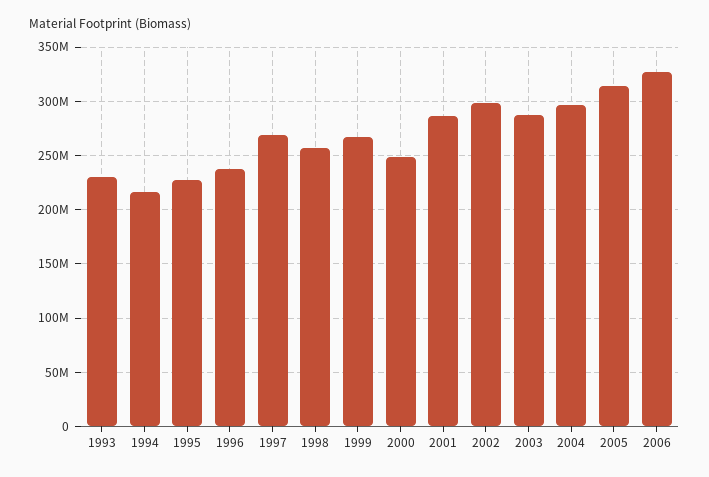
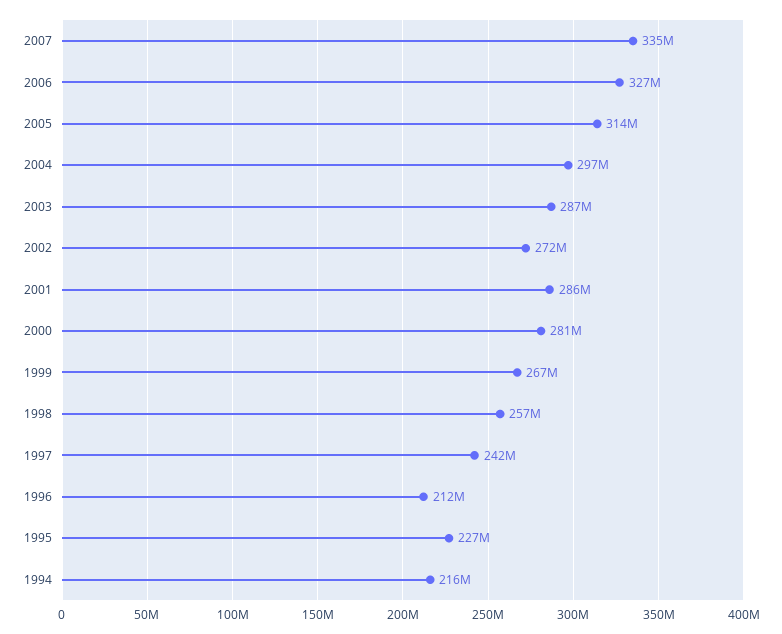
1993: 230000000 -> none
1996: 240000000 -> 212000000
1997: 270000000 -> 242000000
2000: 250000000 -> 281000000
2002: 300000000 -> 272000000
2007: none -> 335000000

